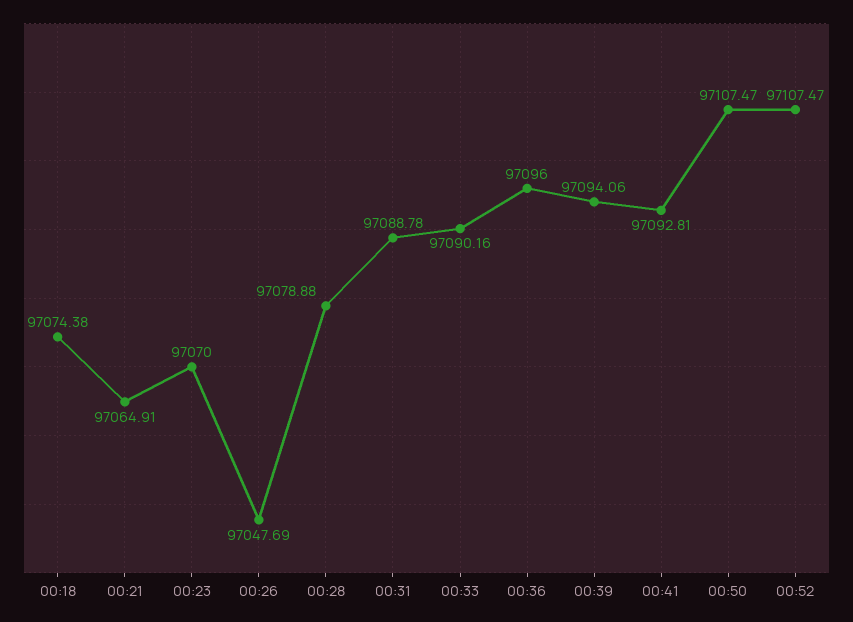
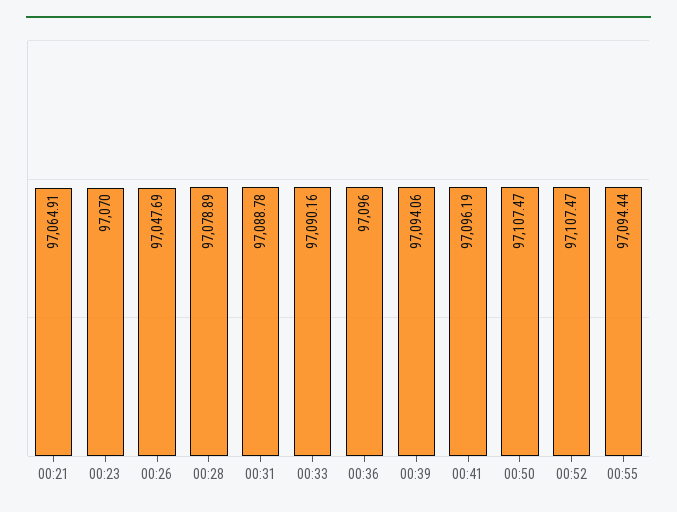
00:18: 97074.38 -> none
00:28: 97078.88 -> 97078.89
00:41: 97092.81 -> 97096.19
00:55: none -> 97094.44

